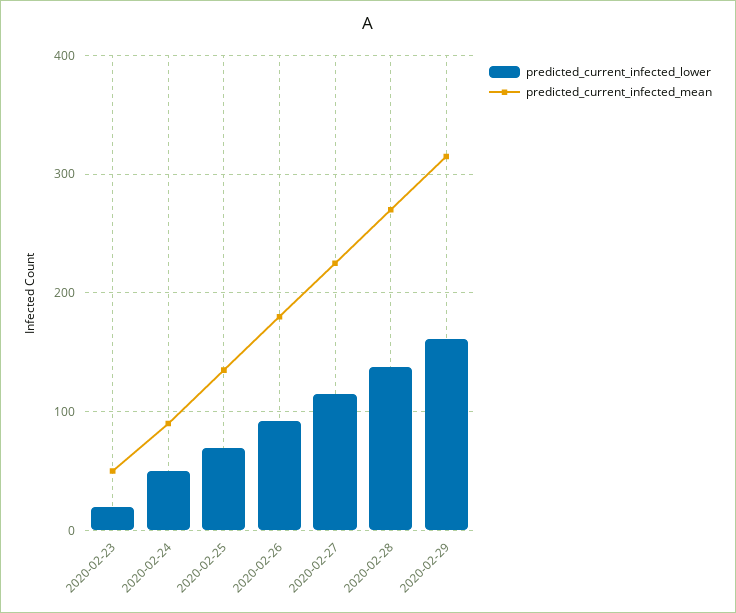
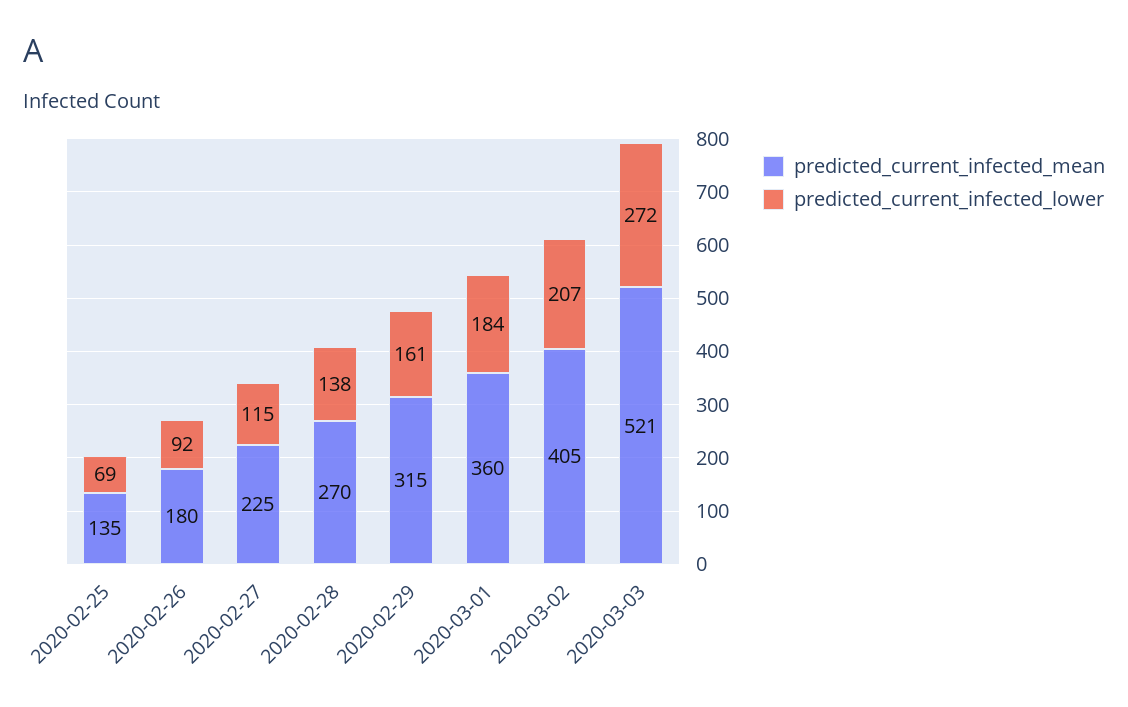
predicted_current_infected_lower, 2020-02-23: 20 -> none
predicted_current_infected_mean, 2020-02-23: 50 -> none
predicted_current_infected_lower, 2020-02-24: 50 -> none
predicted_current_infected_mean, 2020-02-24: 90 -> none
predicted_current_infected_mean, 2020-03-01: none -> 360
predicted_current_infected_lower, 2020-03-01: none -> 184
predicted_current_infected_mean, 2020-03-02: none -> 405
predicted_current_infected_lower, 2020-03-02: none -> 207
predicted_current_infected_mean, 2020-03-03: none -> 521
predicted_current_infected_lower, 2020-03-03: none -> 272

